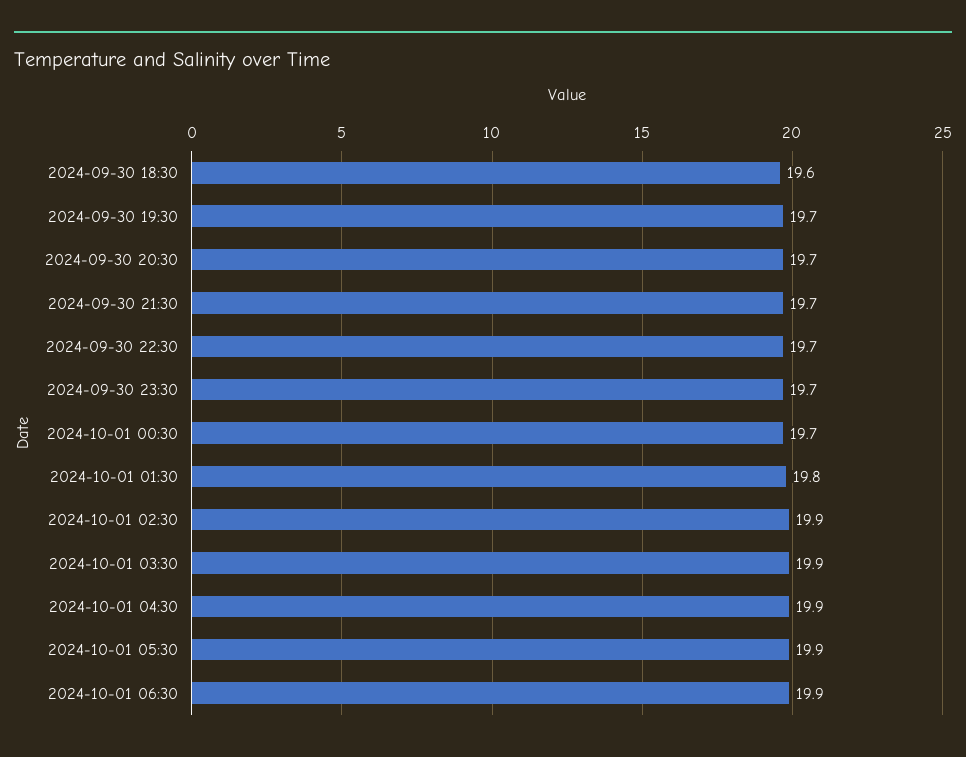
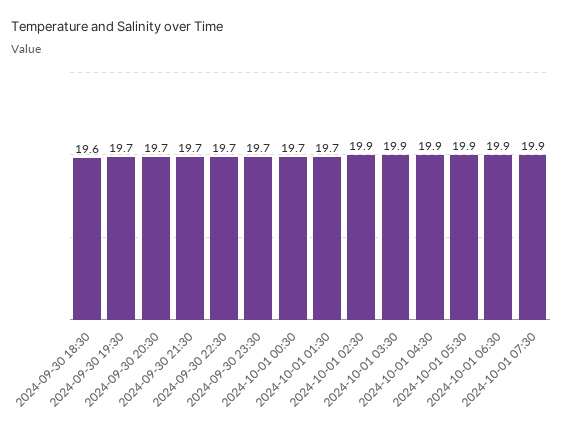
2024-10-01 01:30: 19.8 -> 19.7
2024-10-01 07:30: none -> 19.9

